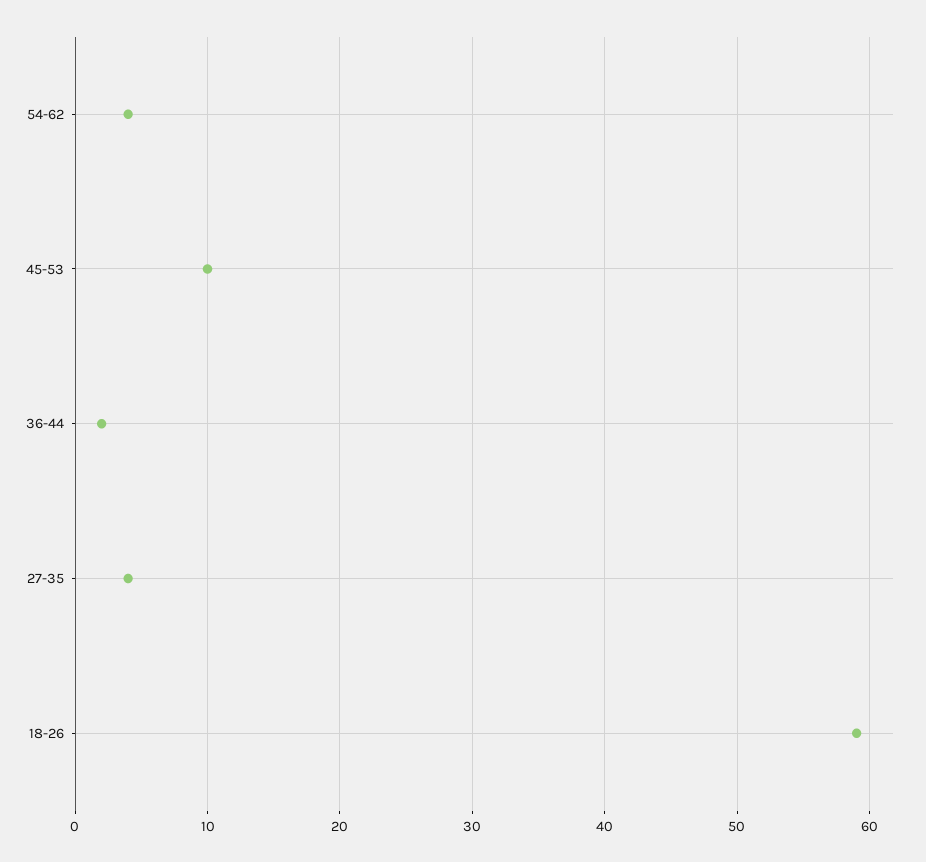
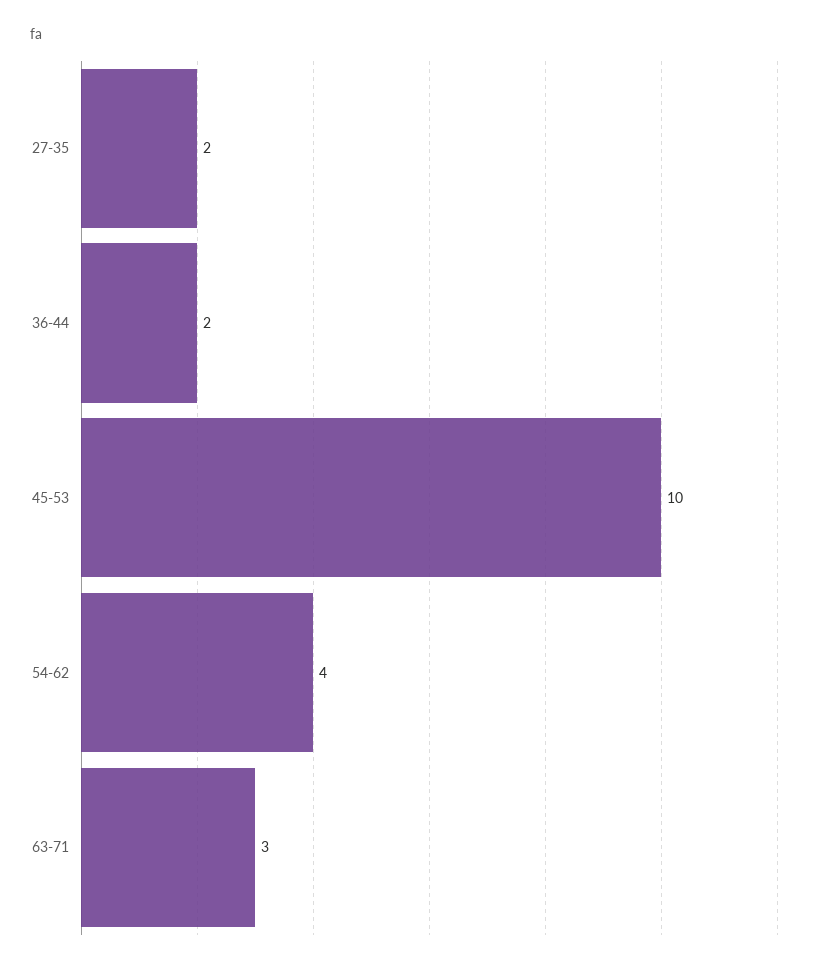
27-35: 4 -> 2
18-26: 59 -> none
63-71: none -> 3

